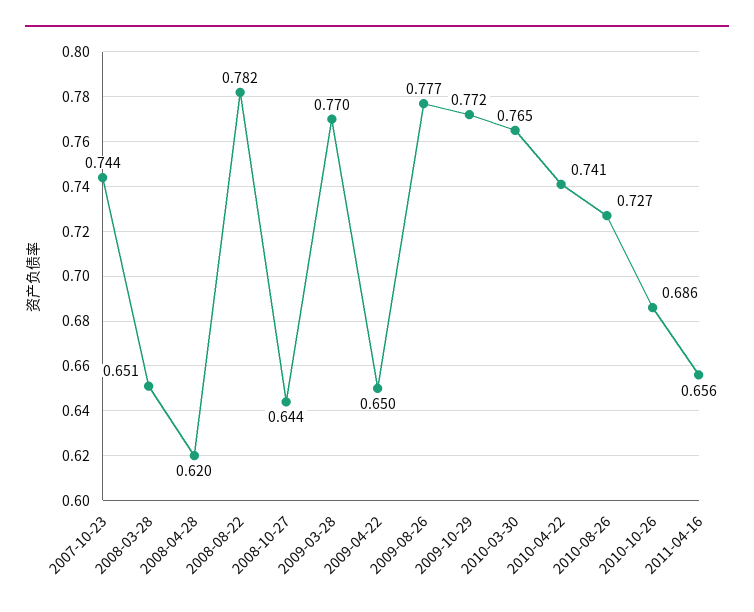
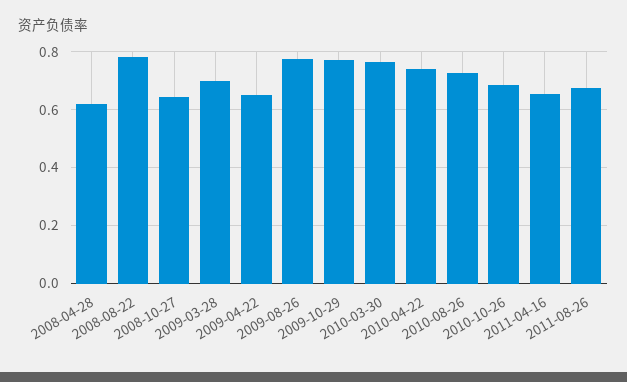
2007-10-23: 0.744 -> none
2008-03-28: 0.651 -> none
2009-03-28: 0.77 -> 0.7
2011-08-26: none -> 0.675

